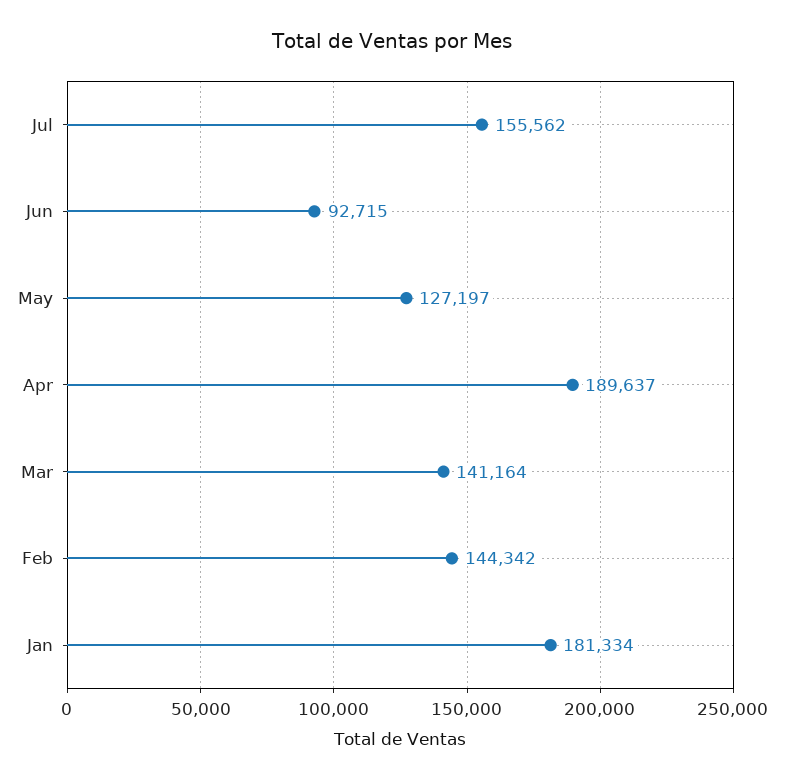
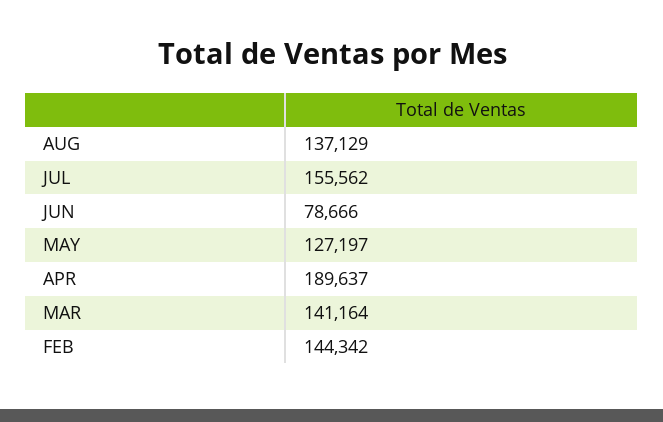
Jun: 92715 -> 78666
Jan: 181334 -> none
AUG: none -> 137129

